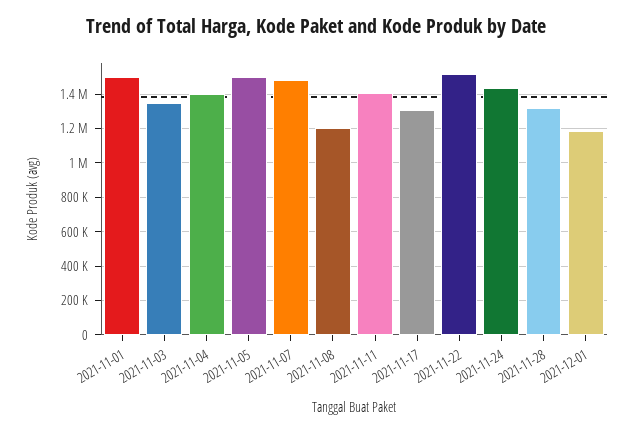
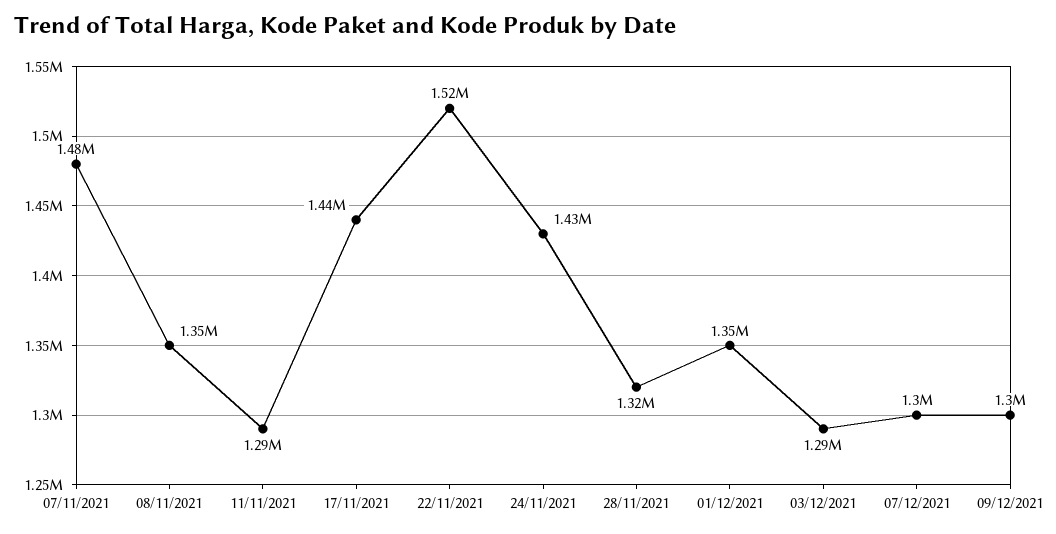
2021-11-01: 1500000 -> none
2021-11-03: 1350000 -> none
2021-11-04: 1400000 -> none
2021-11-05: 1500000 -> none
2021-11-08: 1200000 -> 1350000
2021-11-11: 1400000 -> 1290000
2021-11-17: 1300000 -> 1440000
2021-12-01: 1200000 -> 1350000
03/12/2021: none -> 1290000
07/12/2021: none -> 1300000
09/12/2021: none -> 1300000

